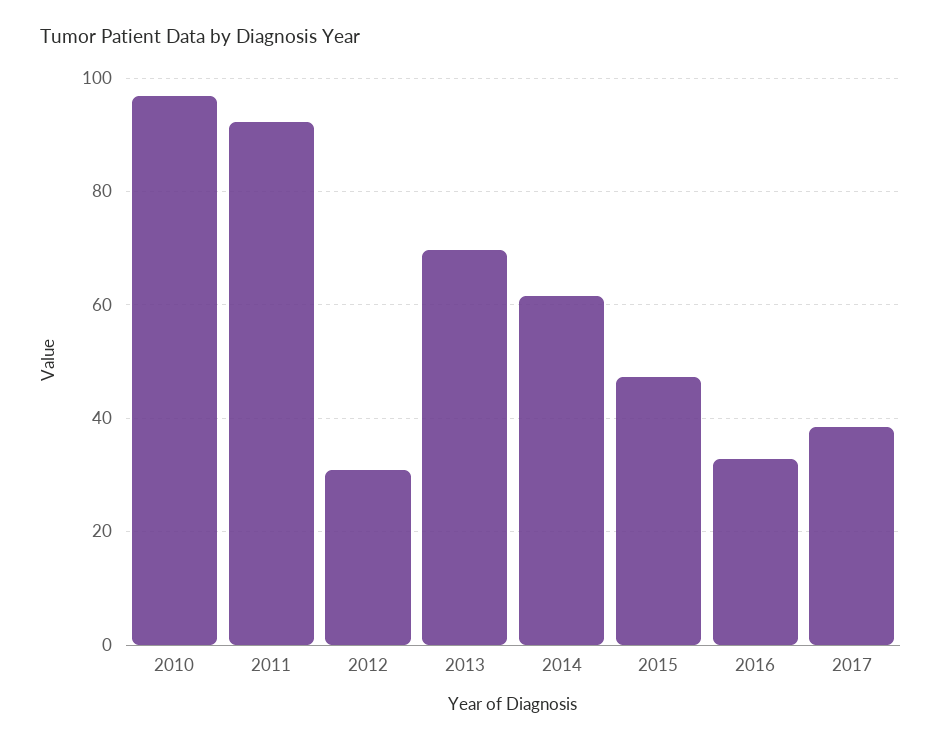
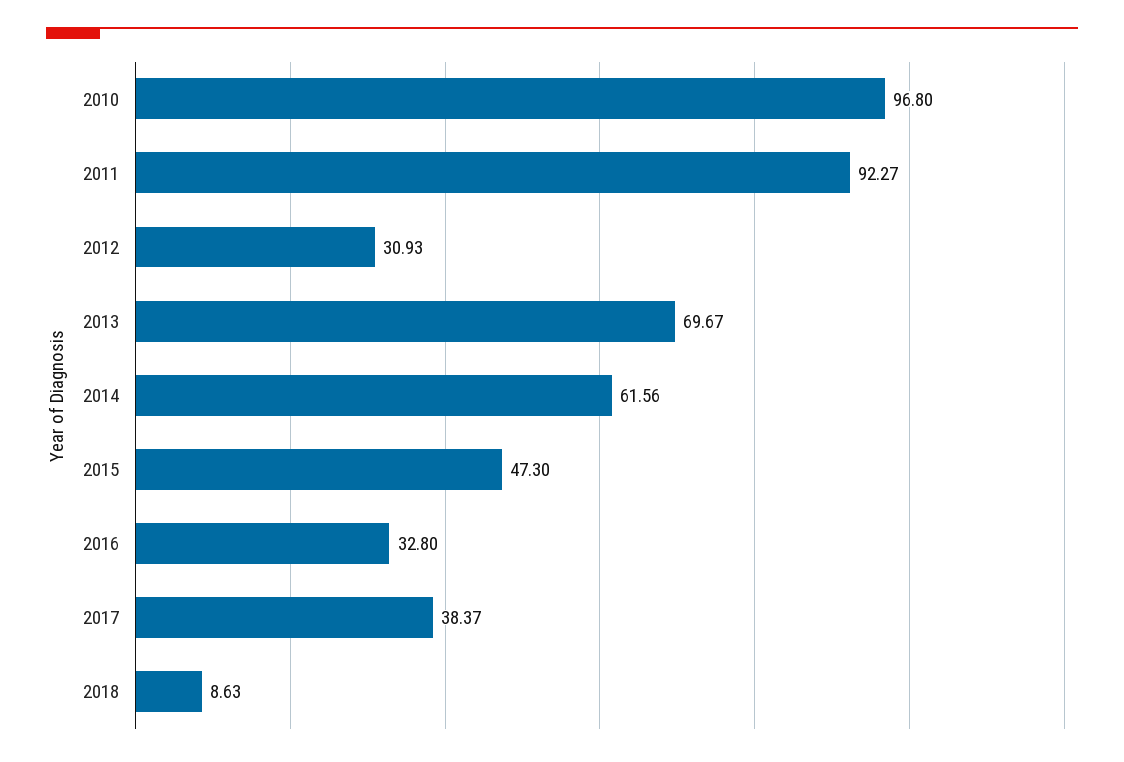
2018: none -> 8.63

